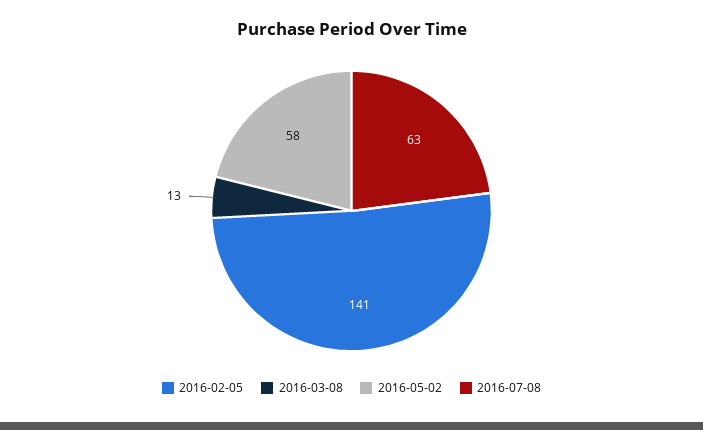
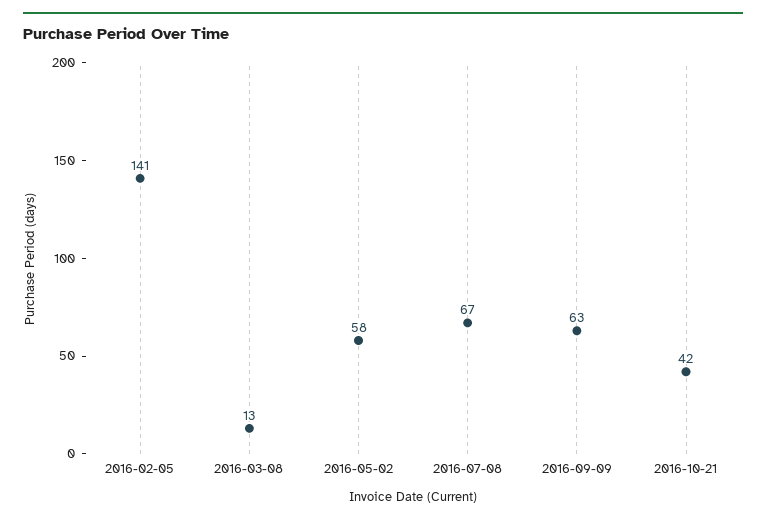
2016-07-08: 63 -> 67
2016-09-09: none -> 63
2016-10-21: none -> 42

